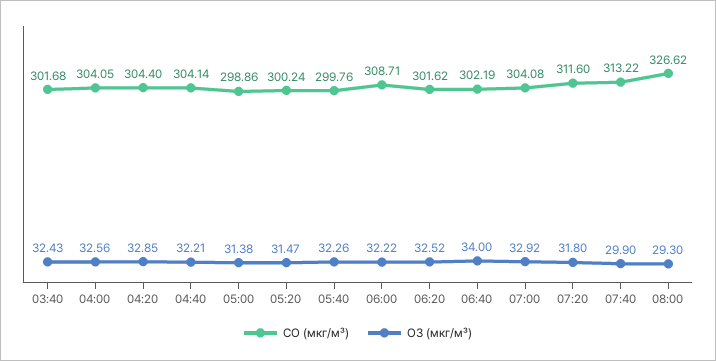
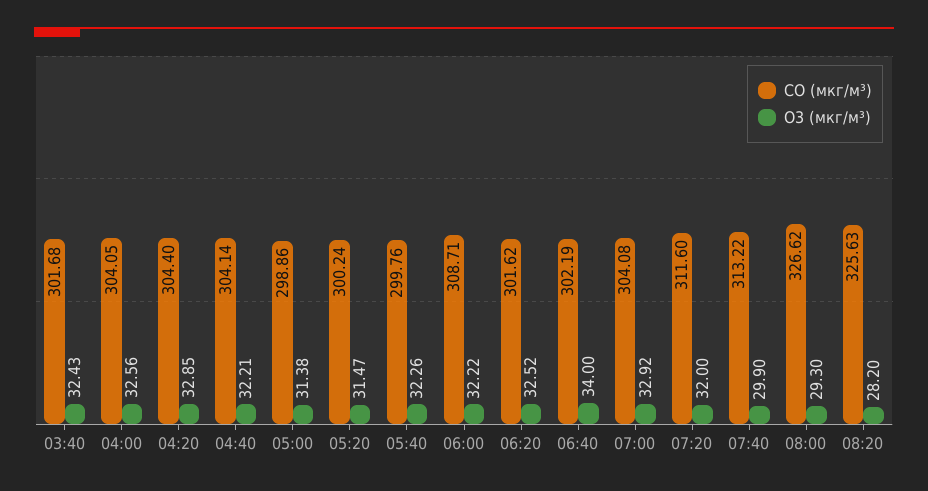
O3 (мкг/м³), 07:20: 31.8 -> 32
CO (мкг/м³), 08:20: none -> 325.63
O3 (мкг/м³), 08:20: none -> 28.2

